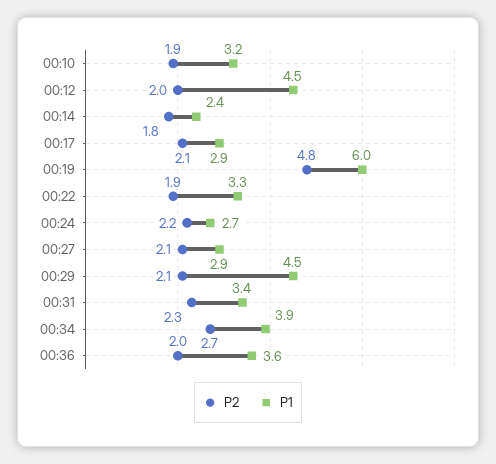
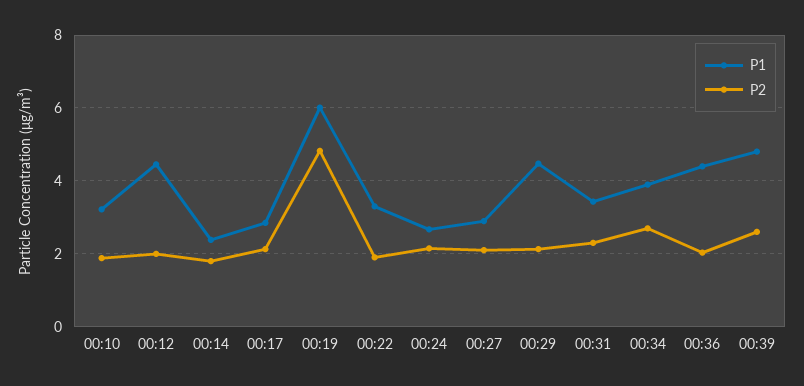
P1, 00:36: 3.6 -> 4.4
P1, 00:39: none -> 4.8
P2, 00:39: none -> 2.6

